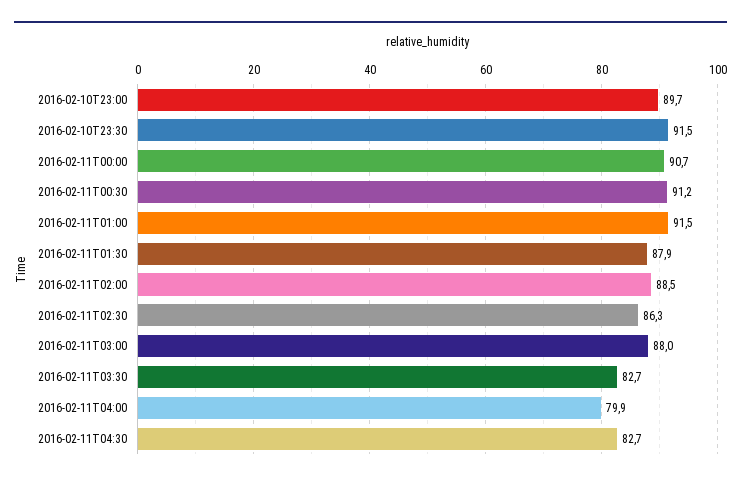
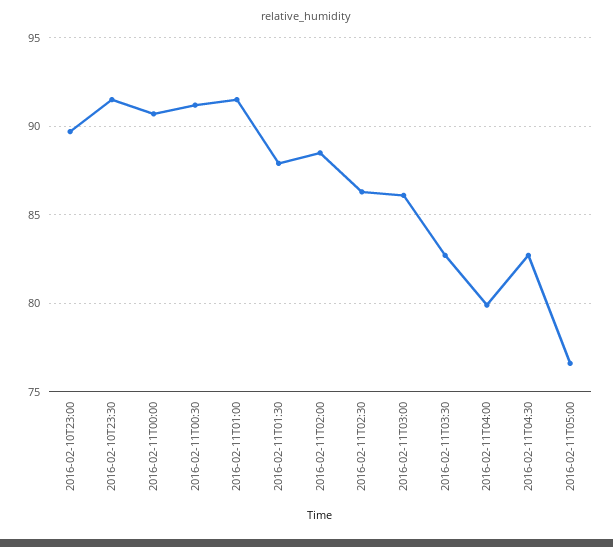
2016-02-11T03:00: 88 -> 86
2016-02-11T05:00: none -> 76.5

